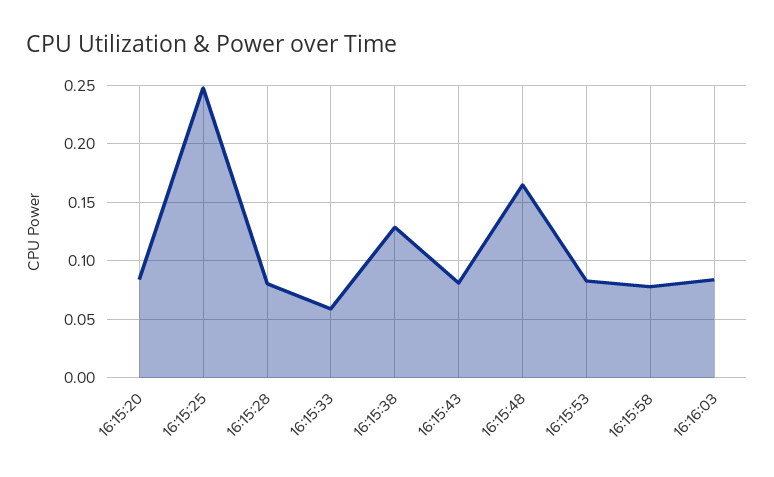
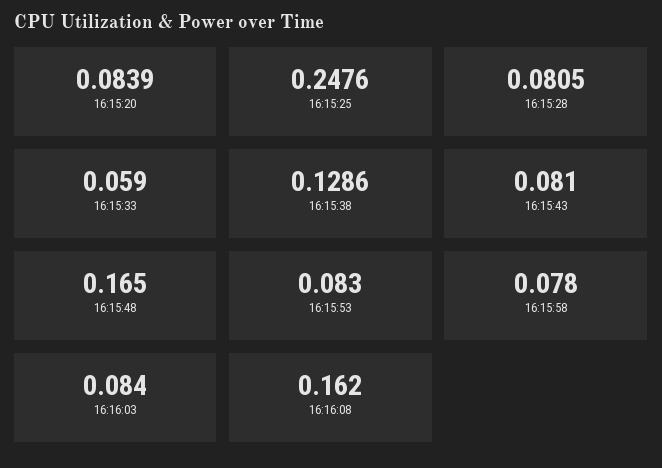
16:16:08: none -> 0.162

